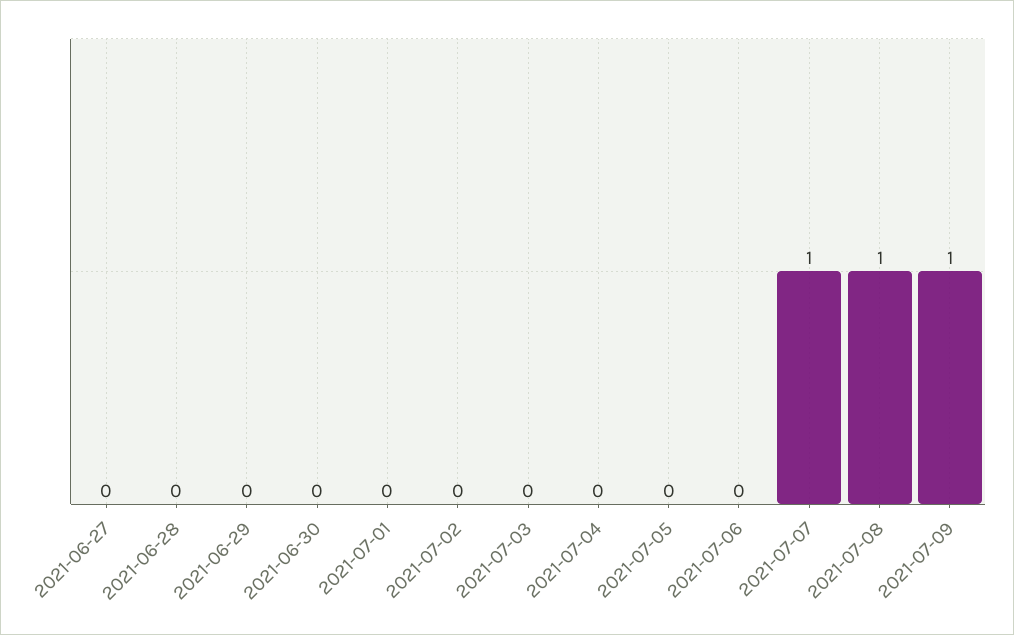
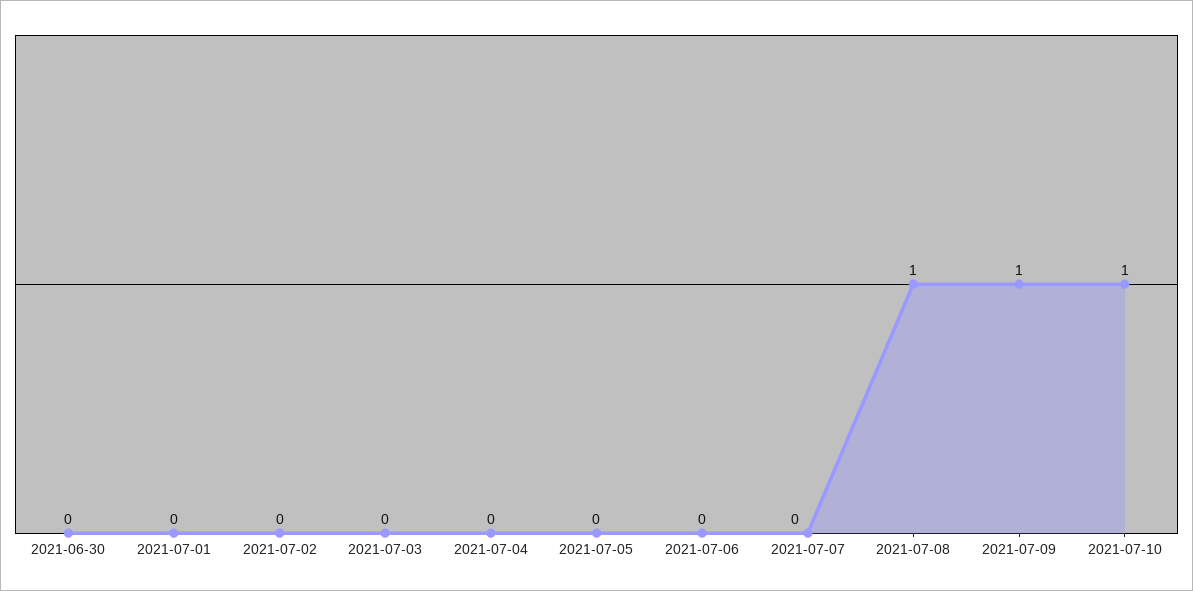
2021-06-27: 0 -> none
2021-06-28: 0 -> none
2021-06-29: 0 -> none
2021-07-07: 1 -> 0
2021-07-10: none -> 1

